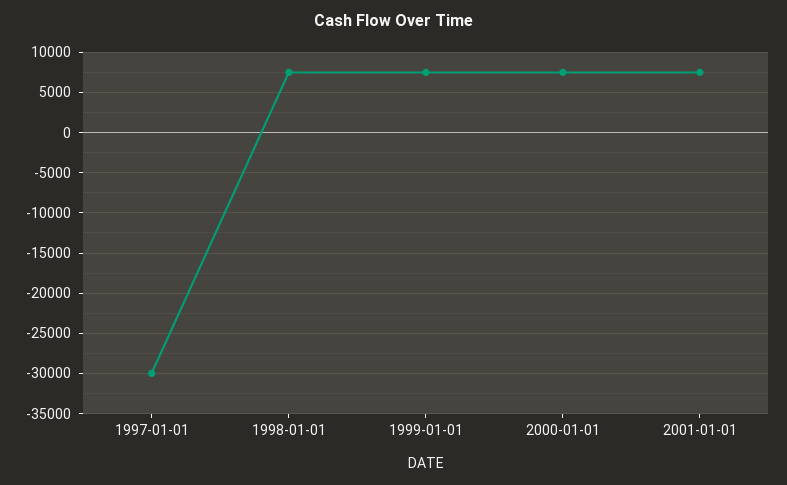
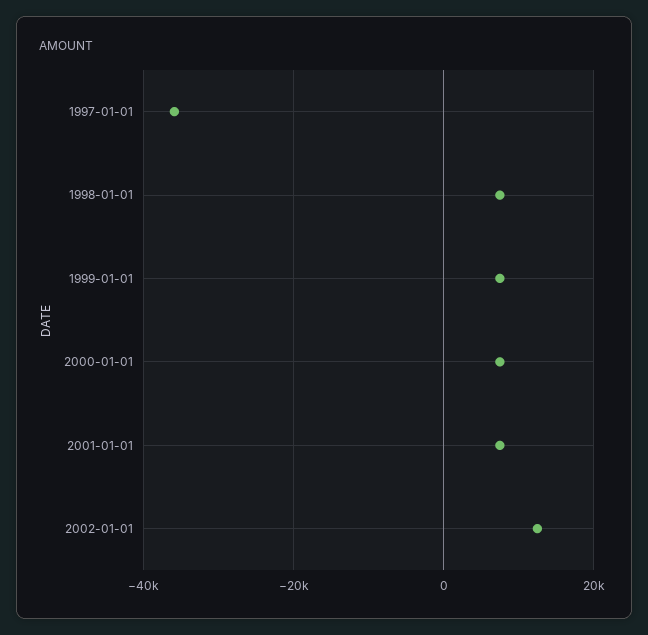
1997-01-01: -30000 -> -36000
2002-01-01: none -> 12000

